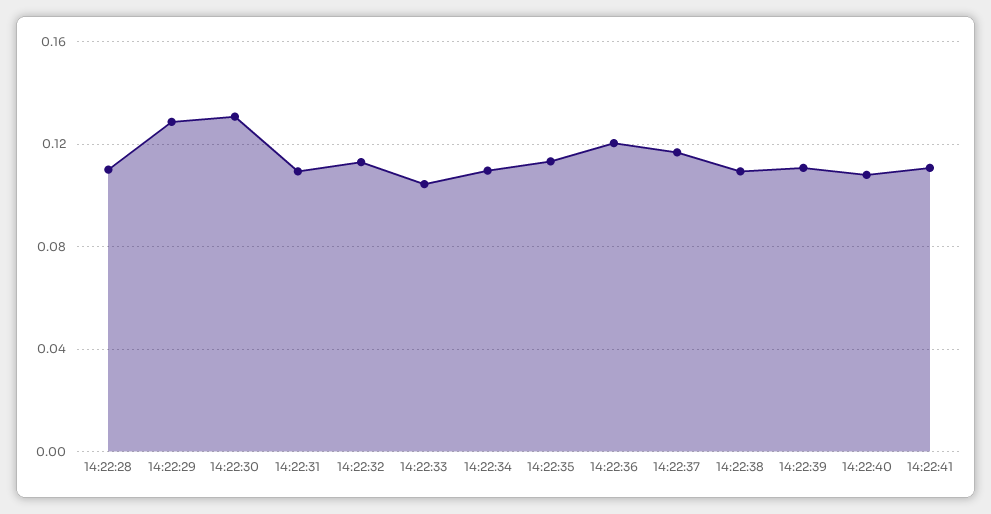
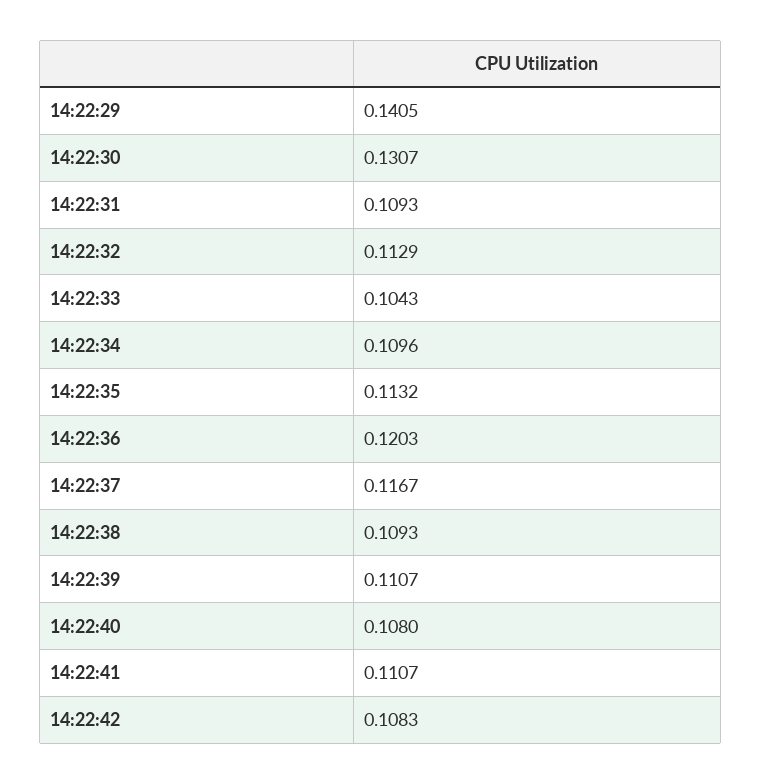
14:22:28: 0.11 -> none
14:22:29: 0.13 -> 0.1405
14:22:42: none -> 0.1083

